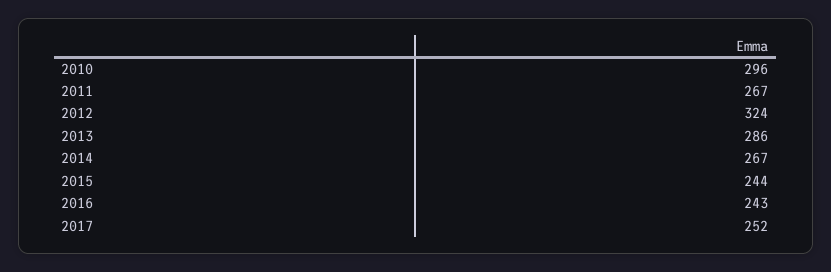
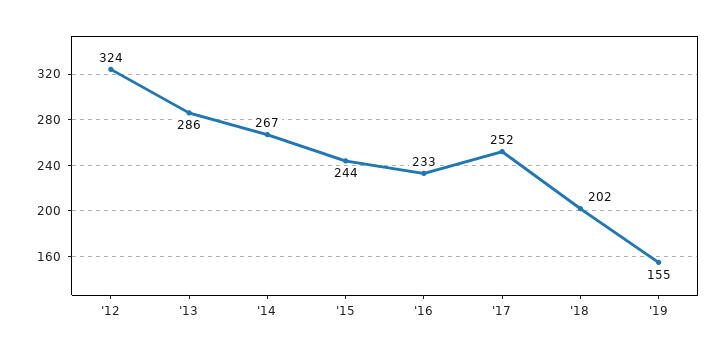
2010: 296 -> none
2011: 267 -> none
2016: 243 -> 233
'18: none -> 202
'19: none -> 155

